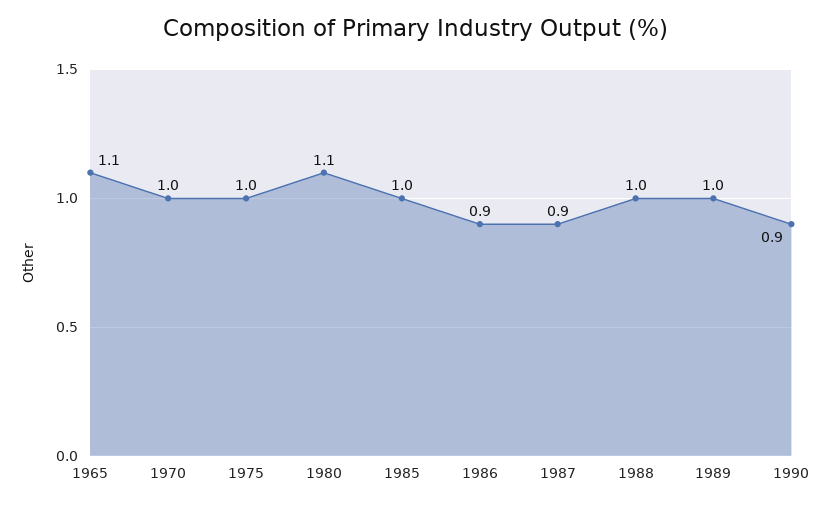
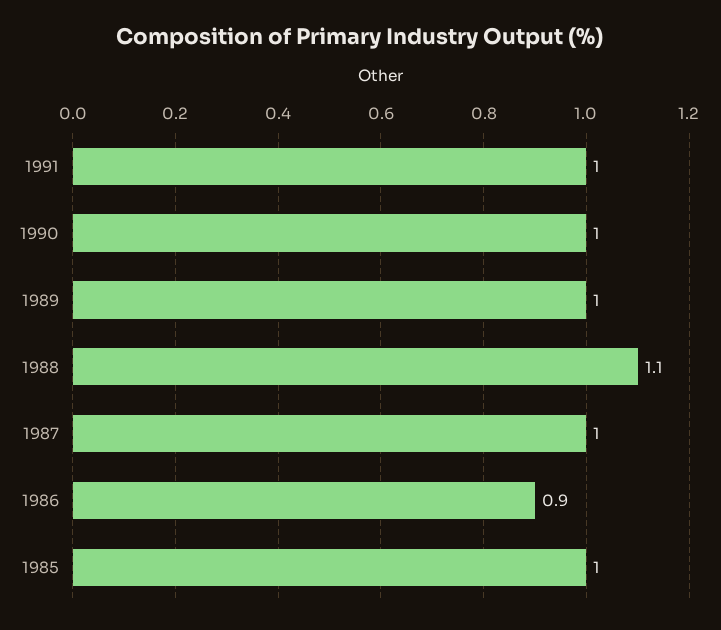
1965: 1.1 -> none
1970: 1 -> none
1975: 1 -> none
1980: 1.1 -> none
1987: 0.9 -> 1
1988: 1 -> 1.1
1990: 0.9 -> 1
1991: none -> 1

